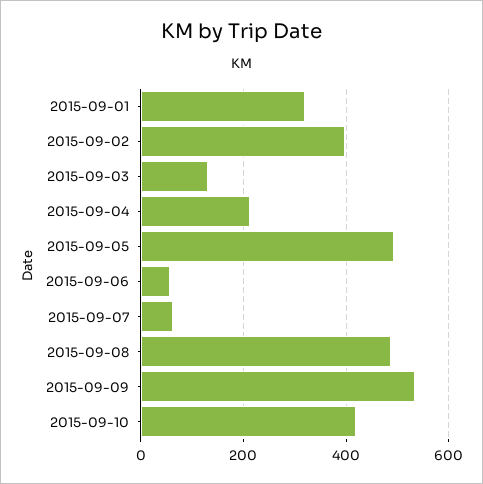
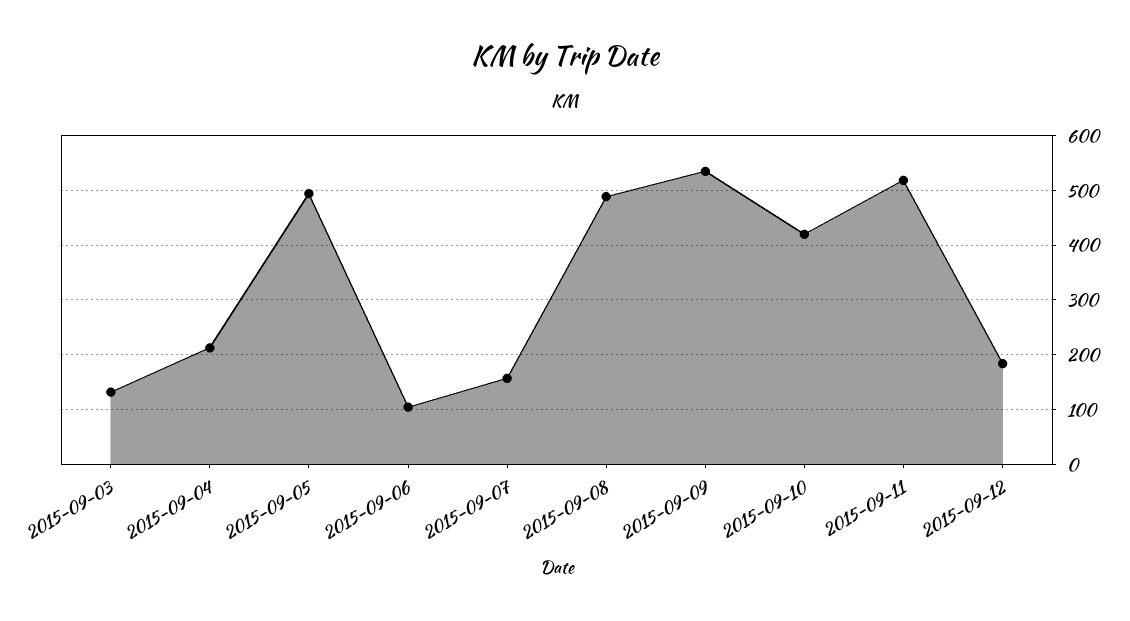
2015-09-01: 320 -> none
2015-09-02: 400 -> none
2015-09-06: 60 -> 100
2015-09-07: 60 -> 160
2015-09-11: none -> 520
2015-09-12: none -> 180

